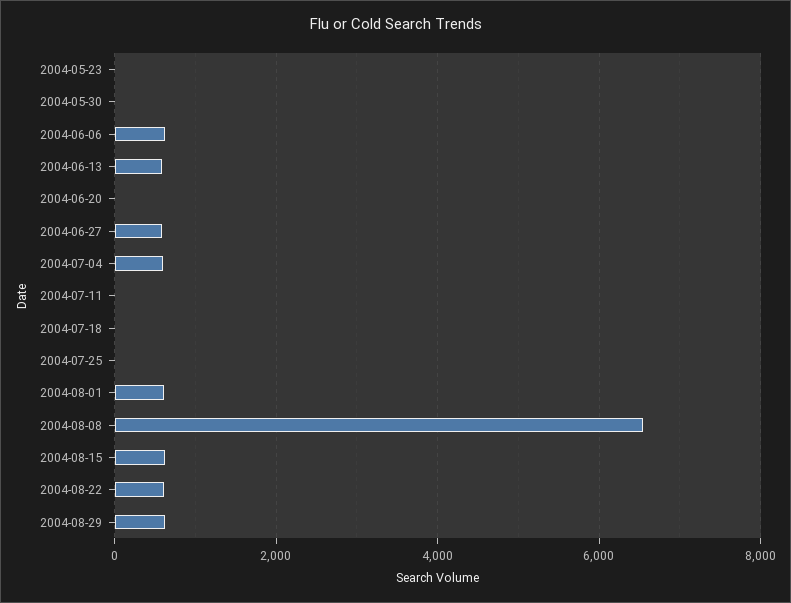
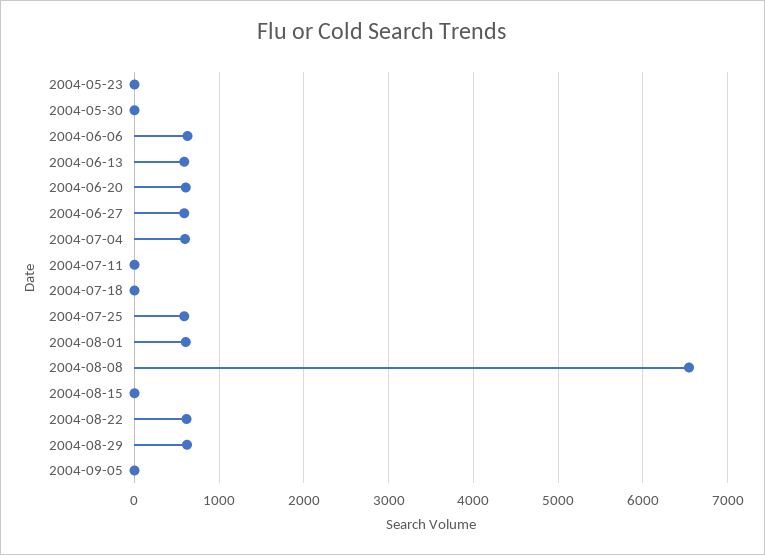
2004-06-20: 0 -> 600
2004-07-25: 0 -> 600
2004-08-15: 600 -> 0
2004-09-05: none -> 0

